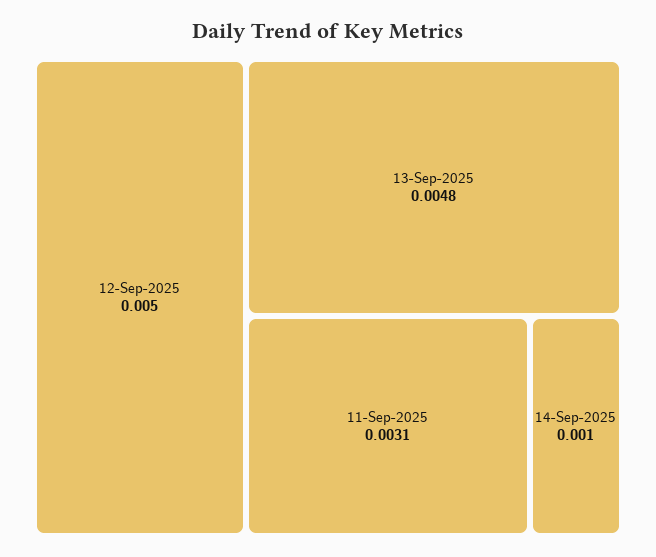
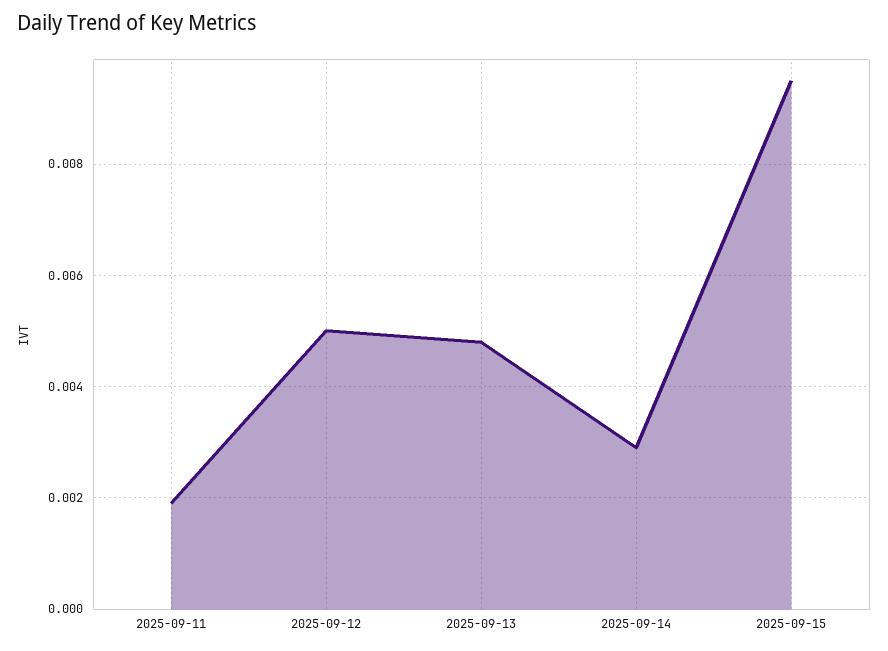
11-Sep-2025: 0.0031 -> 0.002
14-Sep-2025: 0.001 -> 0.003
2025-09-15: none -> 0.0095

